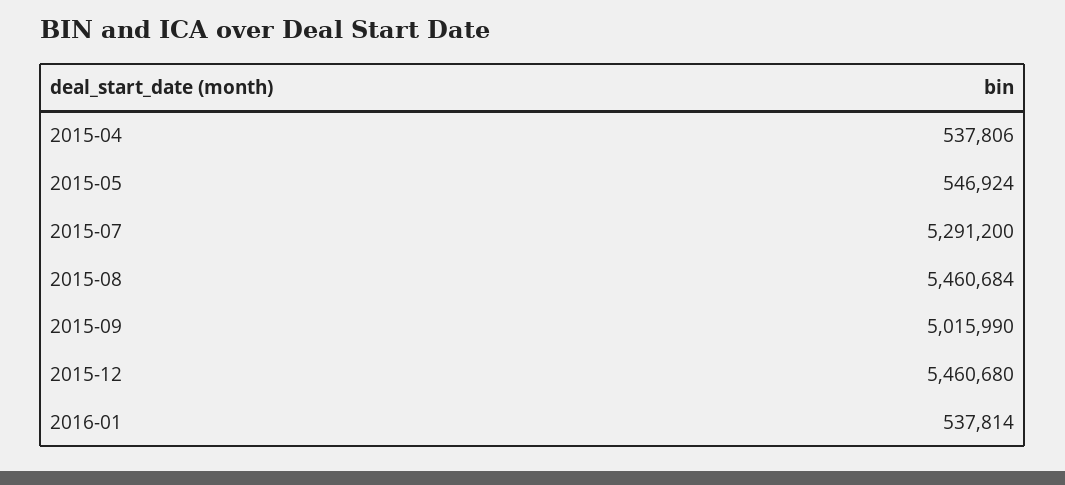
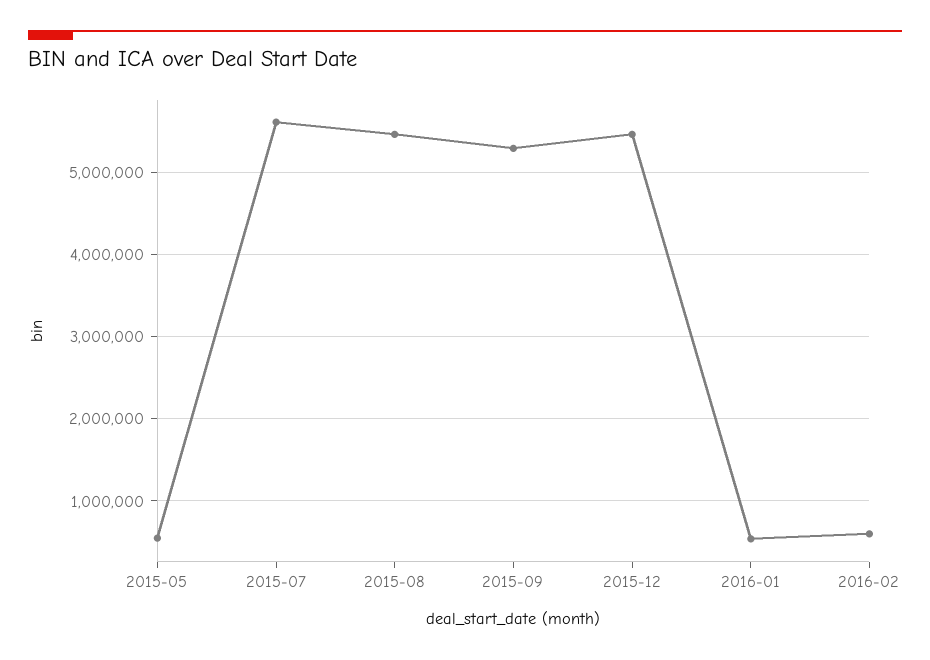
2015-04: 537806 -> none
2015-07: 5291200 -> 5600000
2015-09: 5015990 -> 5300000
2016-02: none -> 600000

